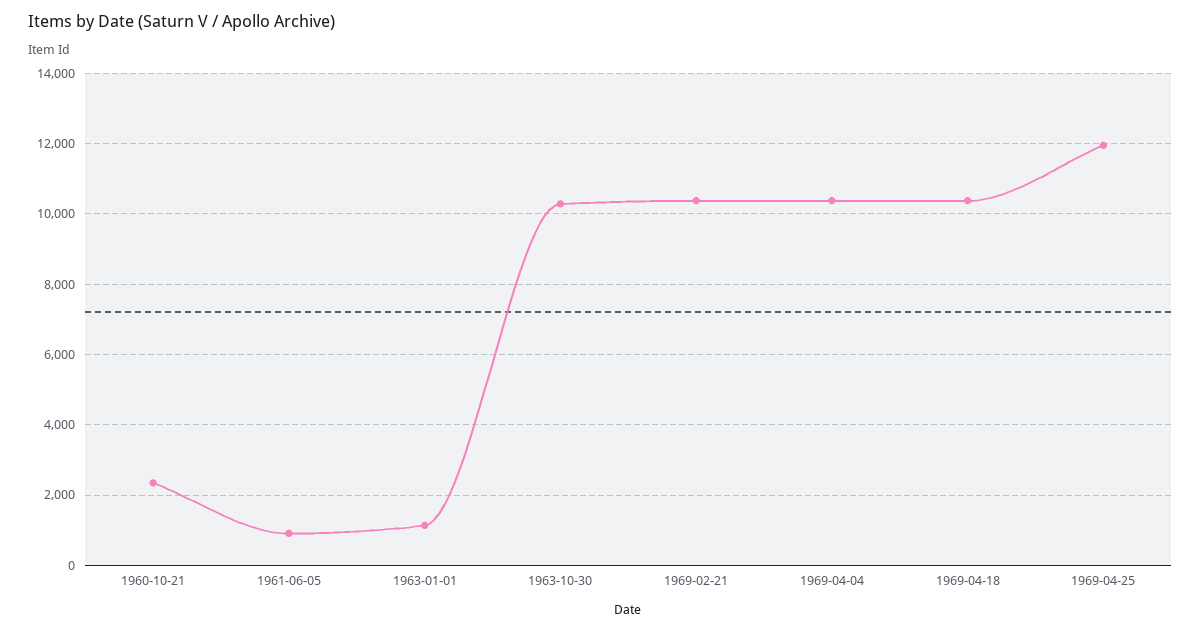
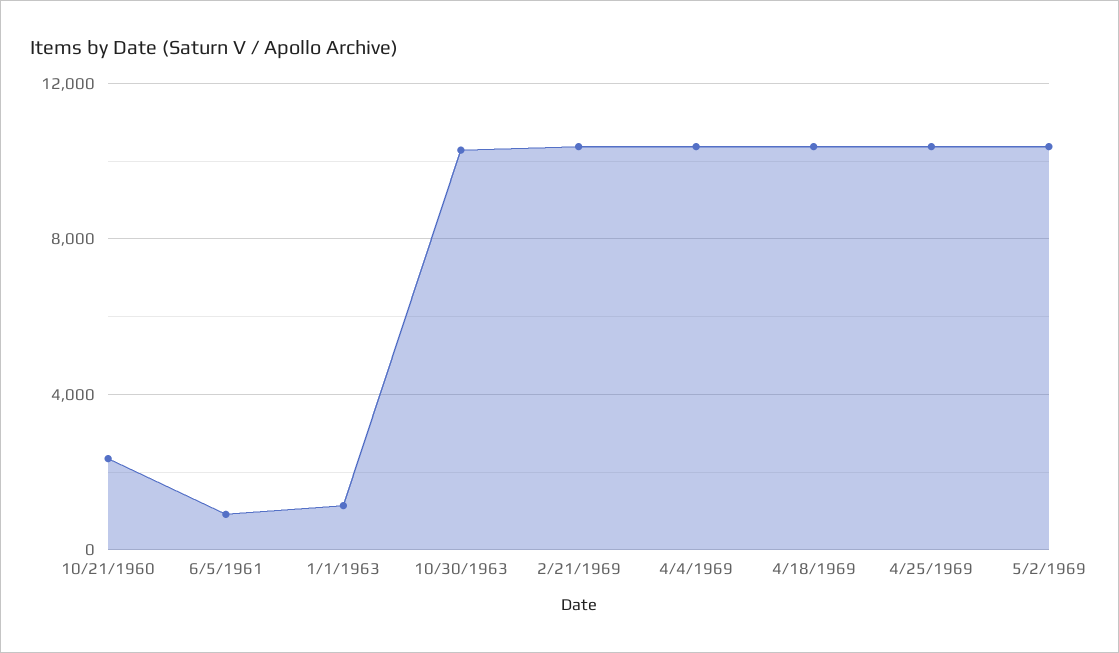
1969-04-25: 12000 -> 10500
5/2/1969: none -> 10500

